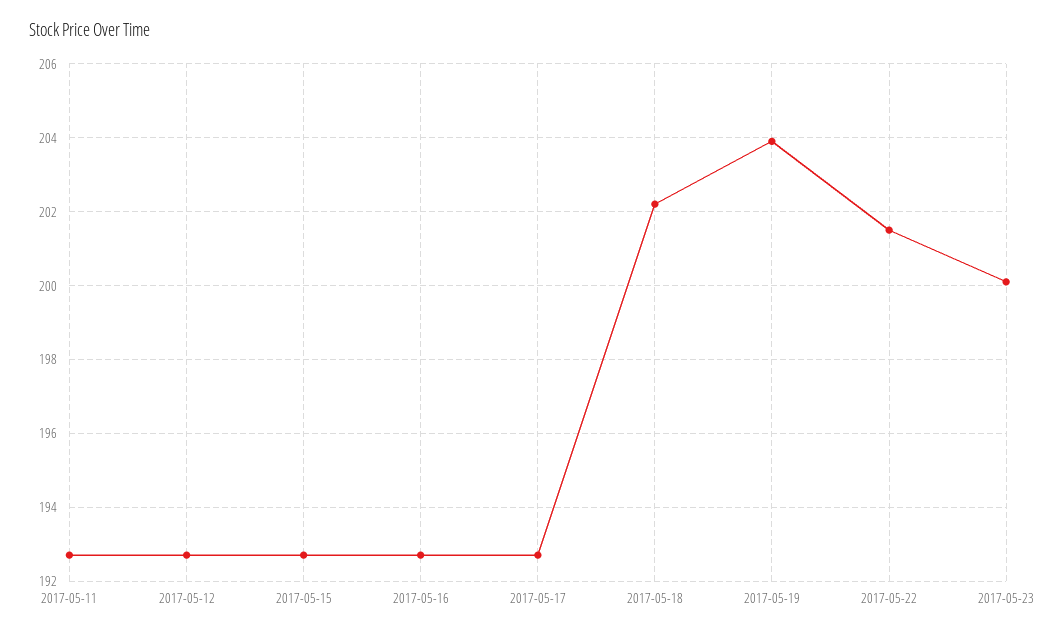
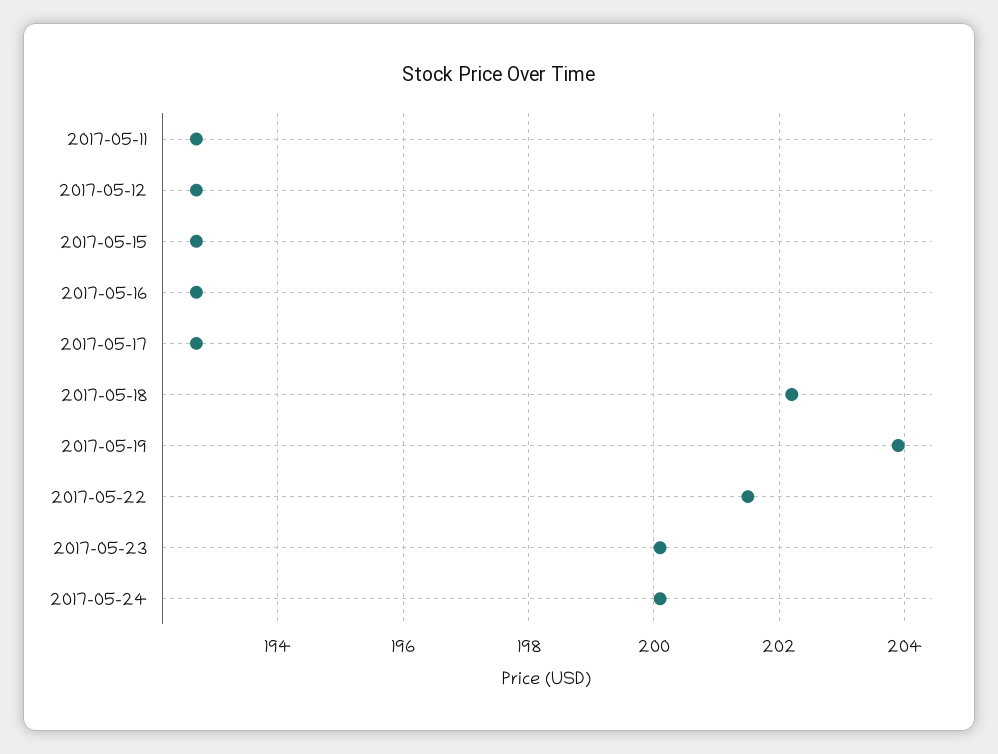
2017-05-24: none -> 200

